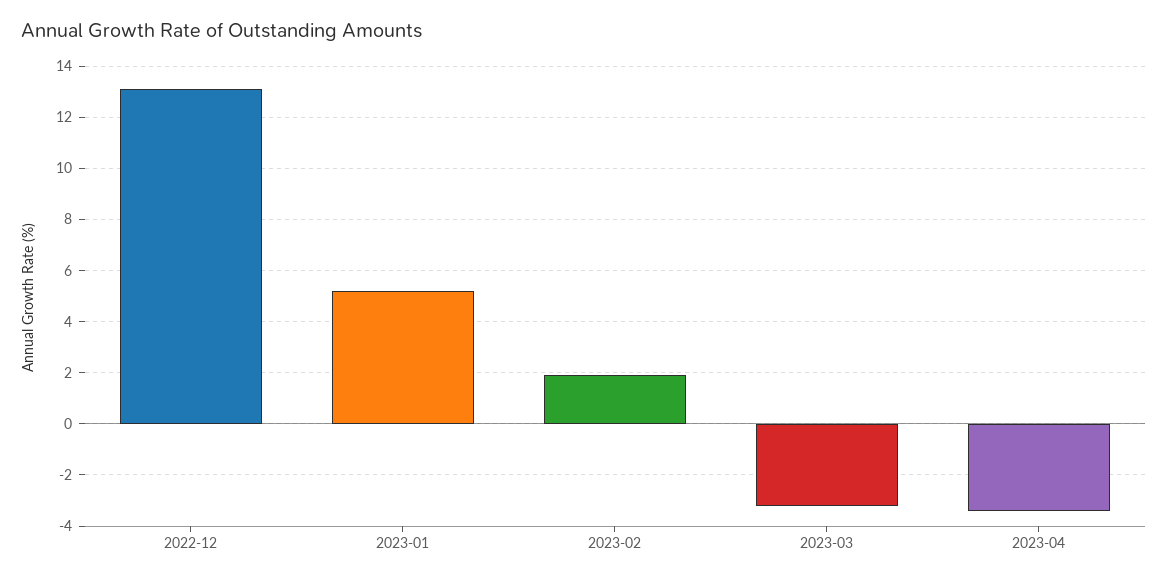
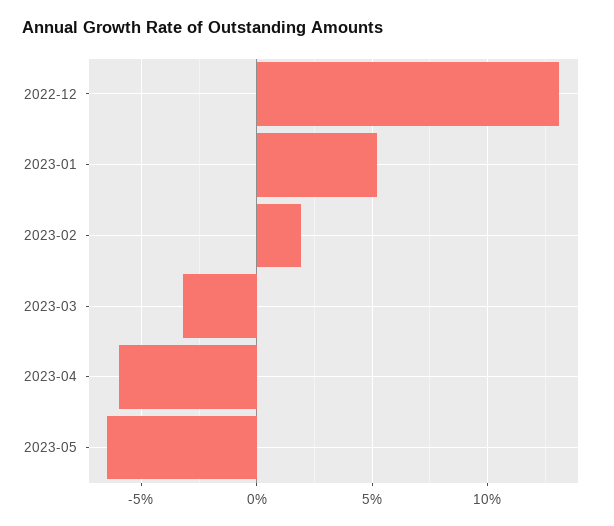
2023-04: -3.5 -> -6
2023-05: none -> -6.5

